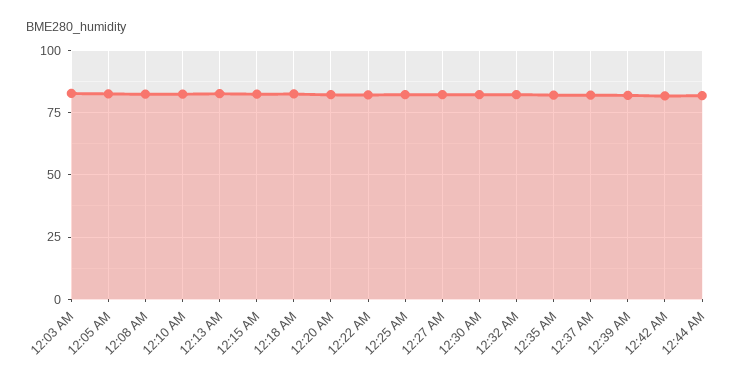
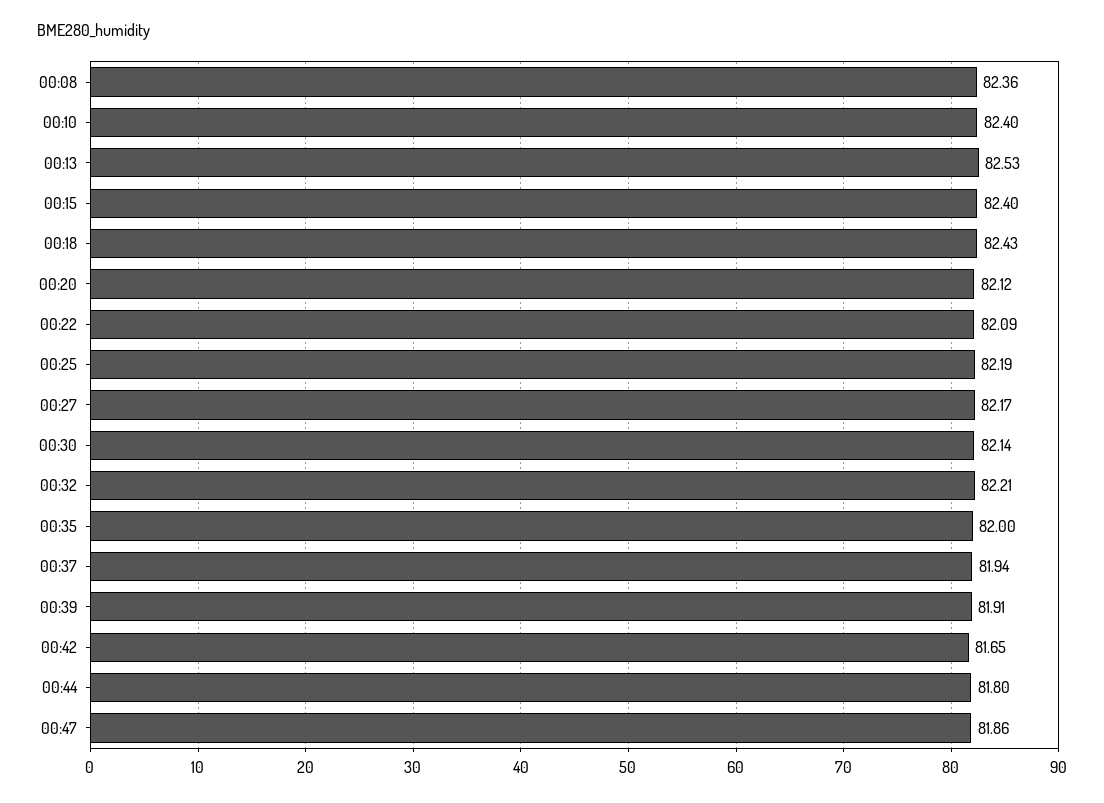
12:03 AM: 82.5 -> none
12:05 AM: 82.5 -> none
00:47: none -> 81.86

